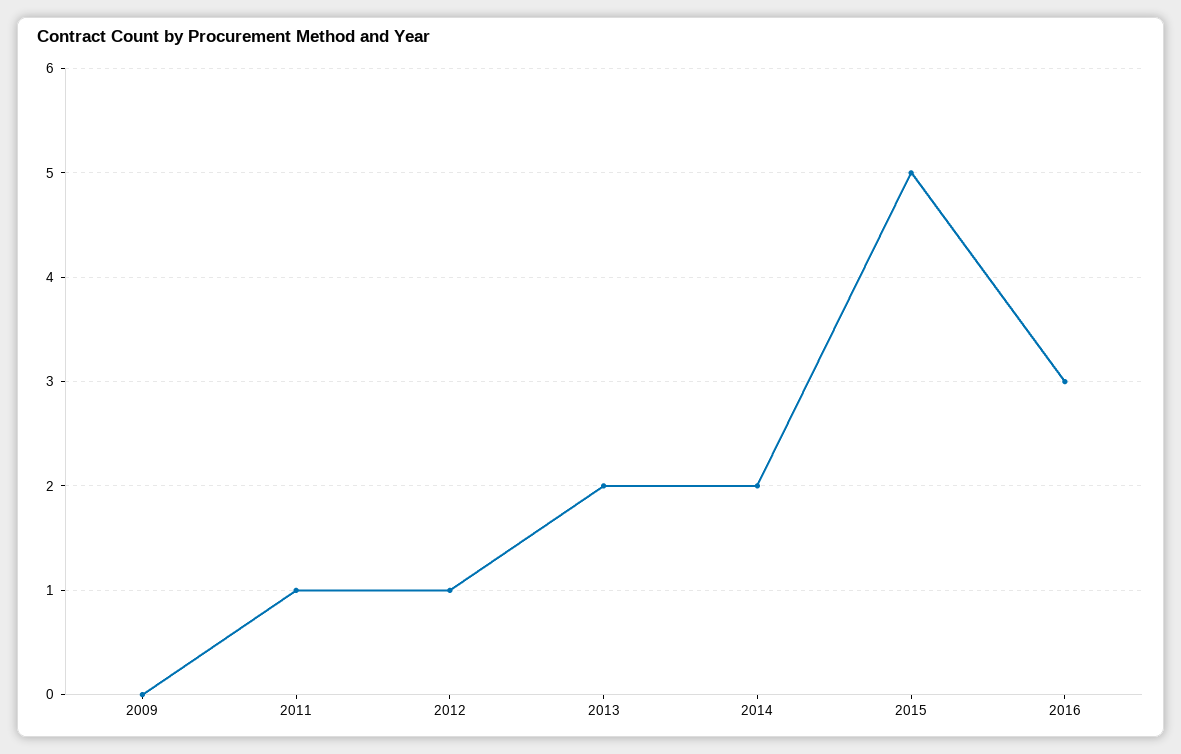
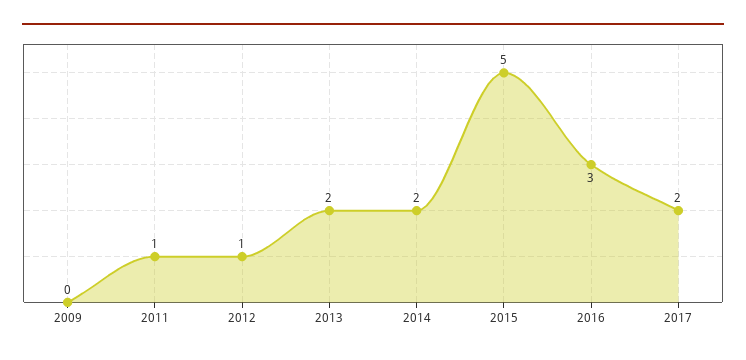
2017: none -> 2

